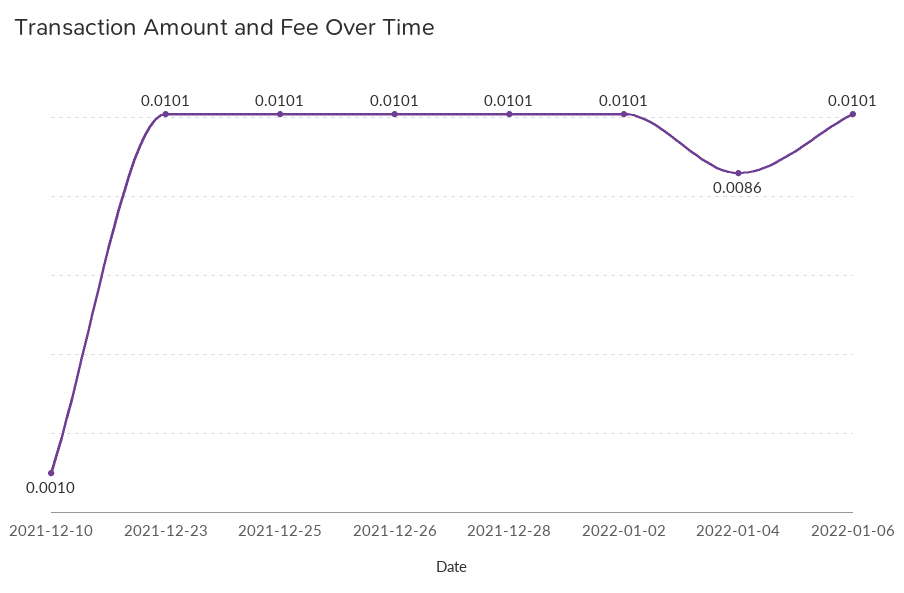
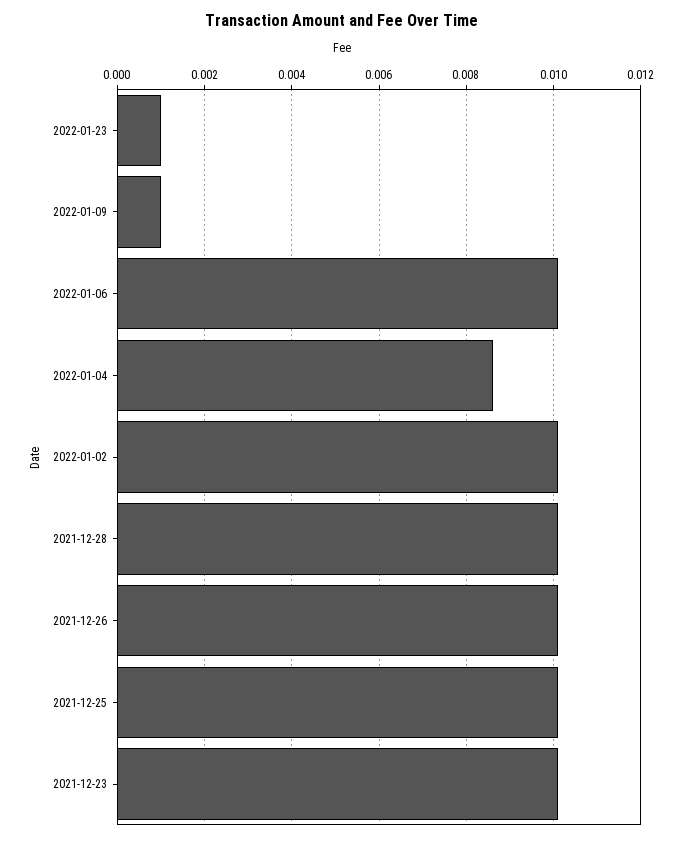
2021-12-10: 0.001 -> none
2022-01-23: none -> 0.001
2022-01-09: none -> 0.001

